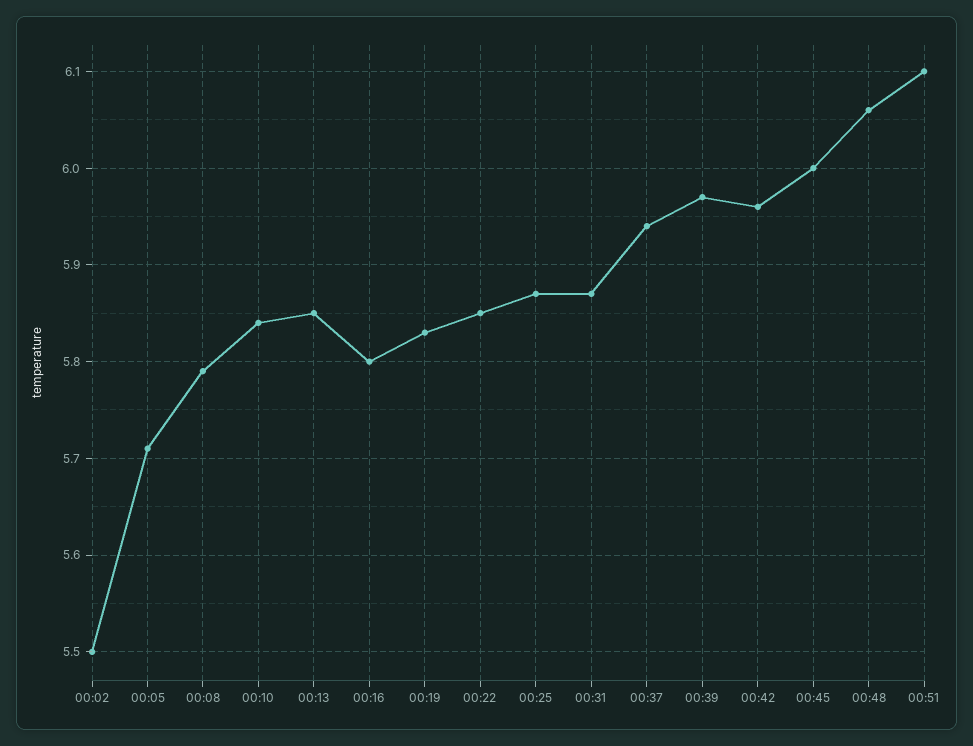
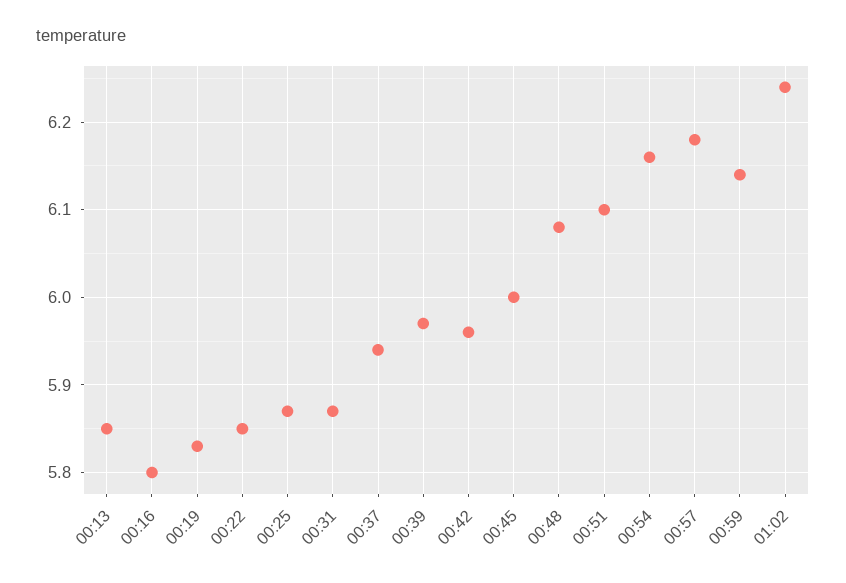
00:02: 5.5 -> none
00:05: 5.71 -> none
00:08: 5.79 -> none
00:10: 5.84 -> none
00:48: 6.06 -> 6.08
00:54: none -> 6.16
00:57: none -> 6.18
00:59: none -> 6.14
01:02: none -> 6.24

